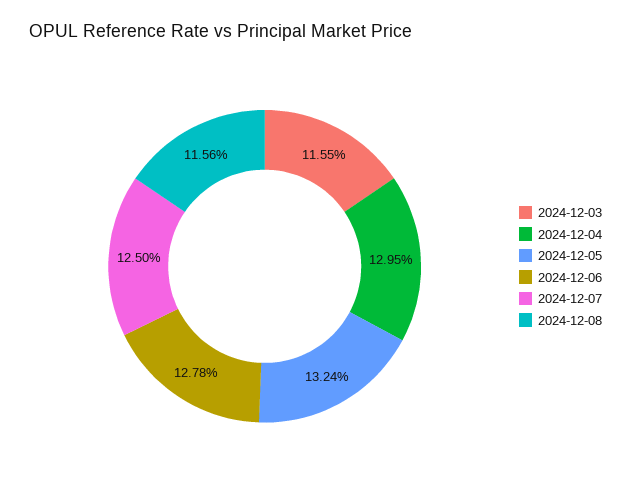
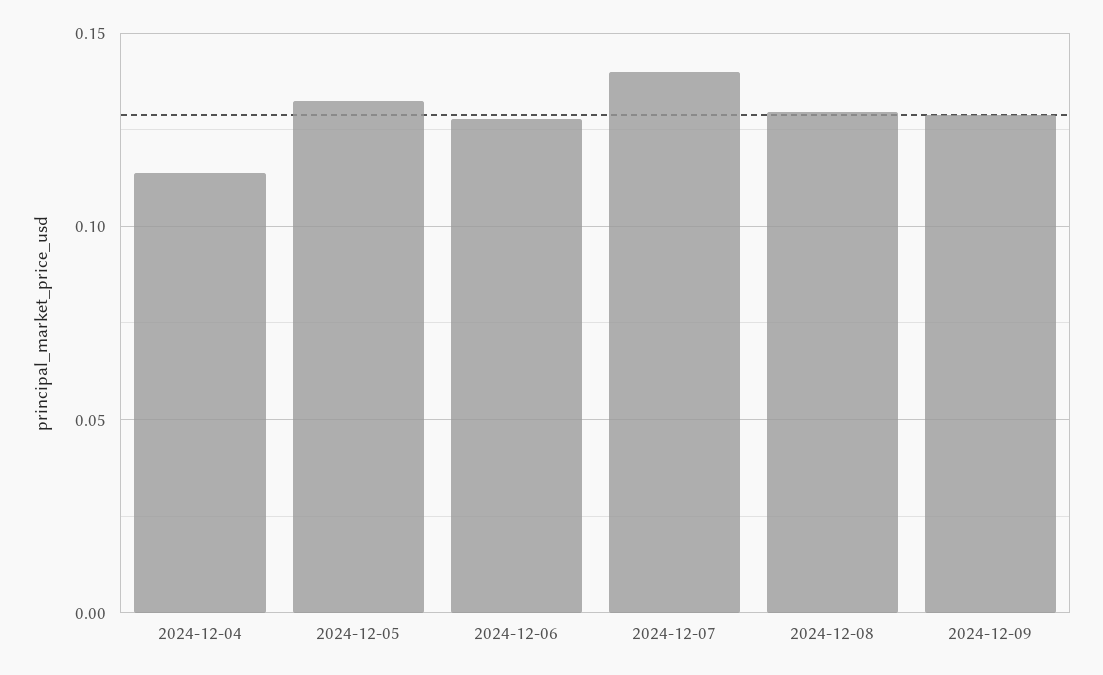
2024-12-03: 0.1155 -> none
2024-12-04: 0.1295 -> 0.115
2024-12-07: 0.125 -> 0.14
2024-12-08: 0.1156 -> 0.13
2024-12-09: none -> 0.13

